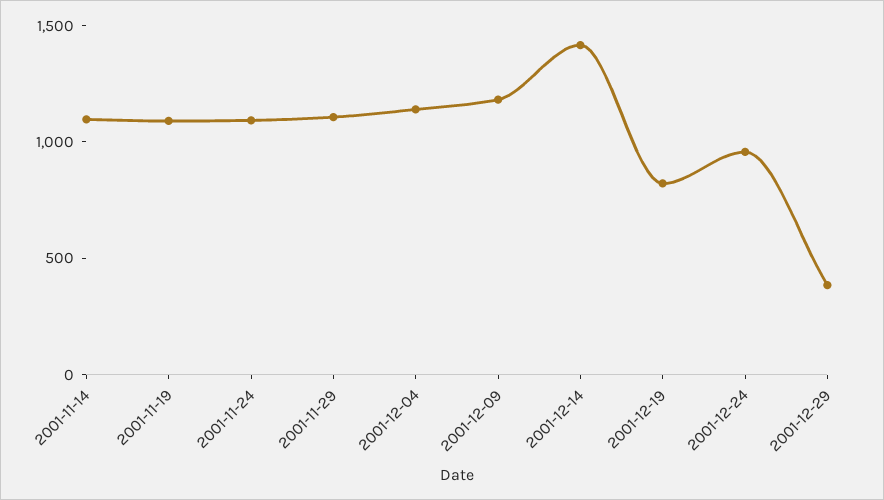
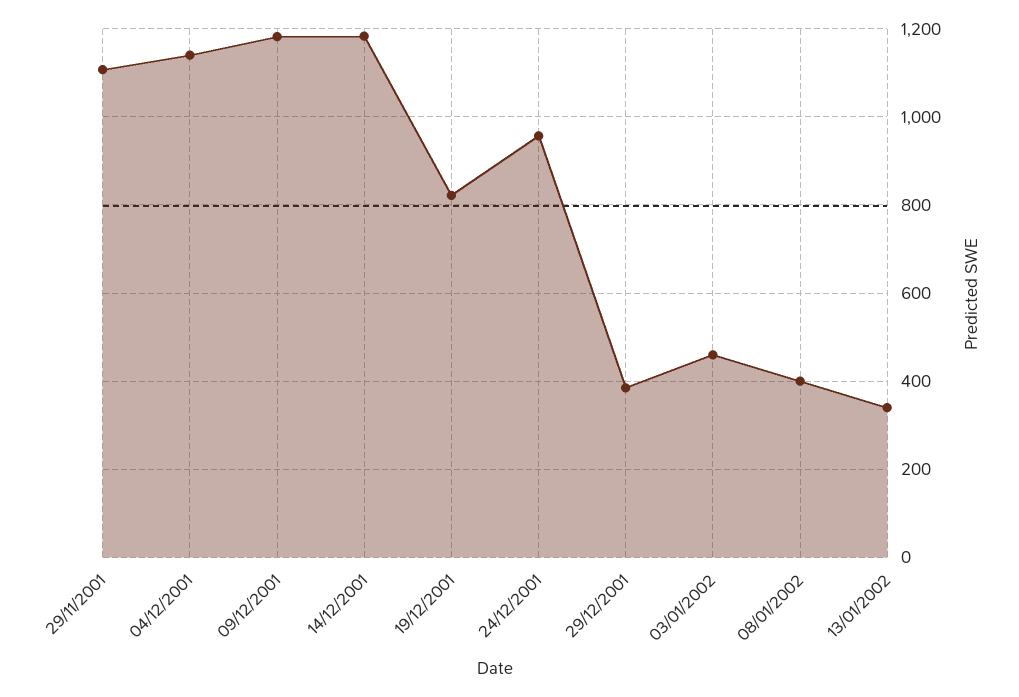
2001-11-14: 1100 -> none
2001-11-19: 1100 -> none
2001-11-24: 1100 -> none
2001-12-14: 1400 -> 1180
03/01/2002: none -> 460
08/01/2002: none -> 400
13/01/2002: none -> 340

